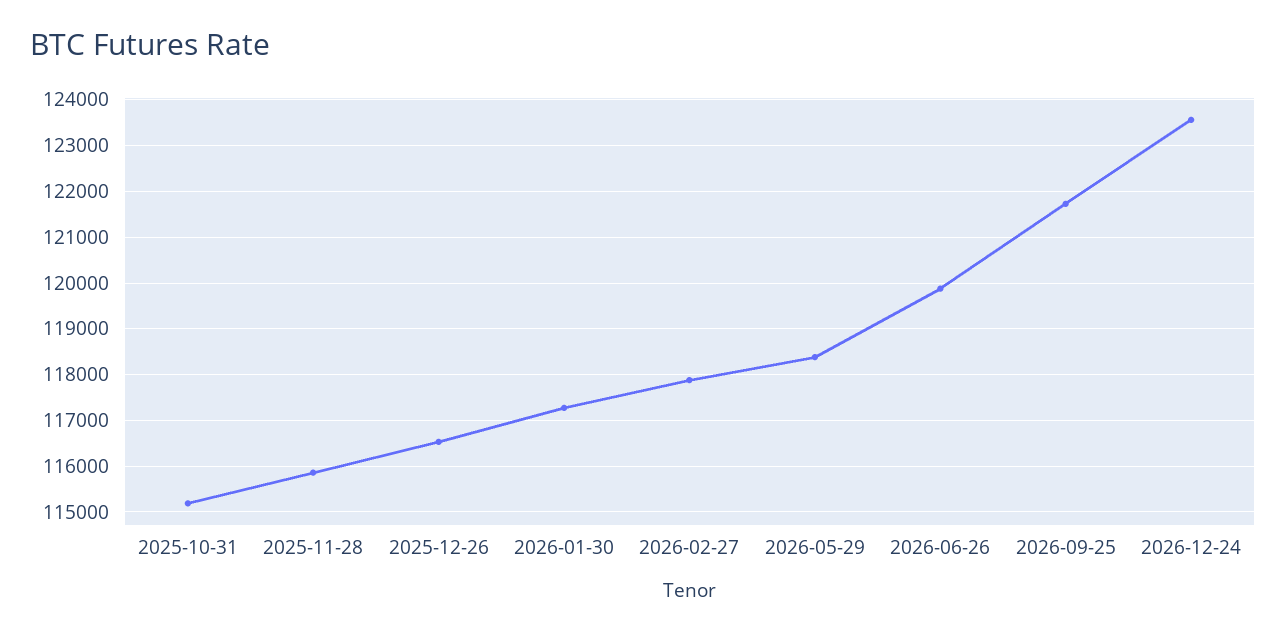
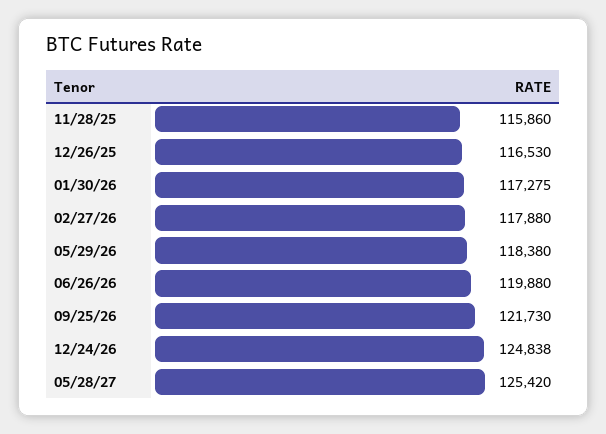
2025-10-31: 115200 -> none
2026-12-24: 123600 -> 124838
05/28/27: none -> 125420

